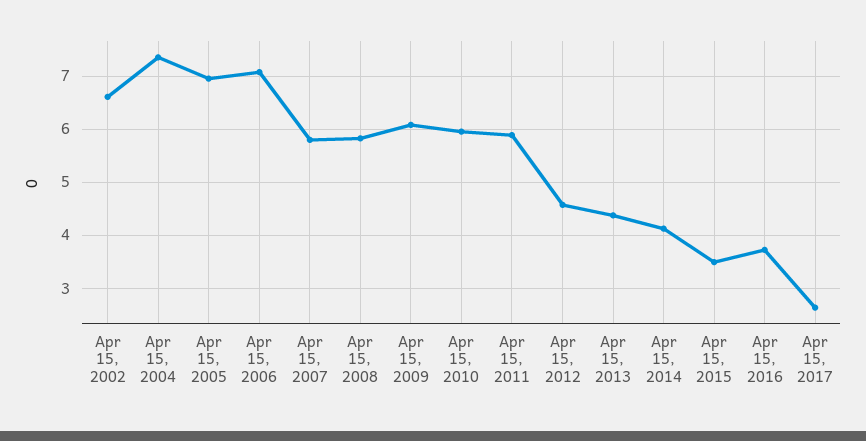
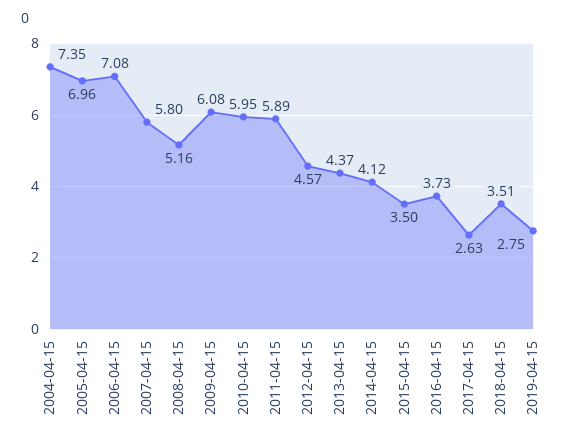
Apr 15, 2002: 6.6 -> none
Apr 15, 2008: 5.8 -> 5.16
2018-04-15: none -> 3.51
2019-04-15: none -> 2.75

